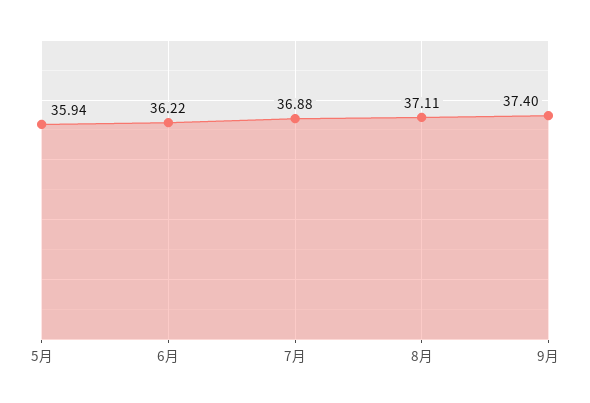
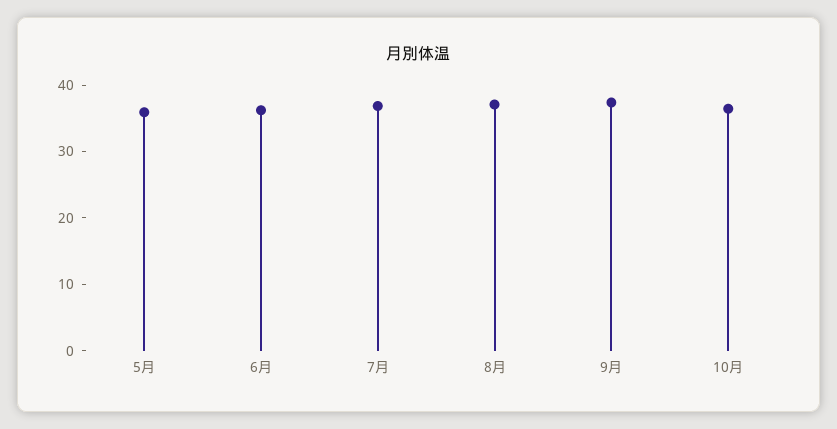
10月: none -> 36

